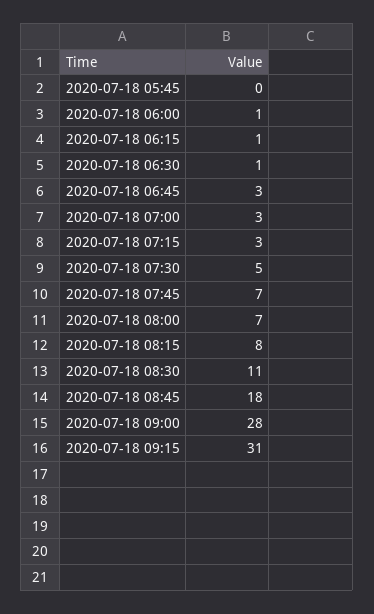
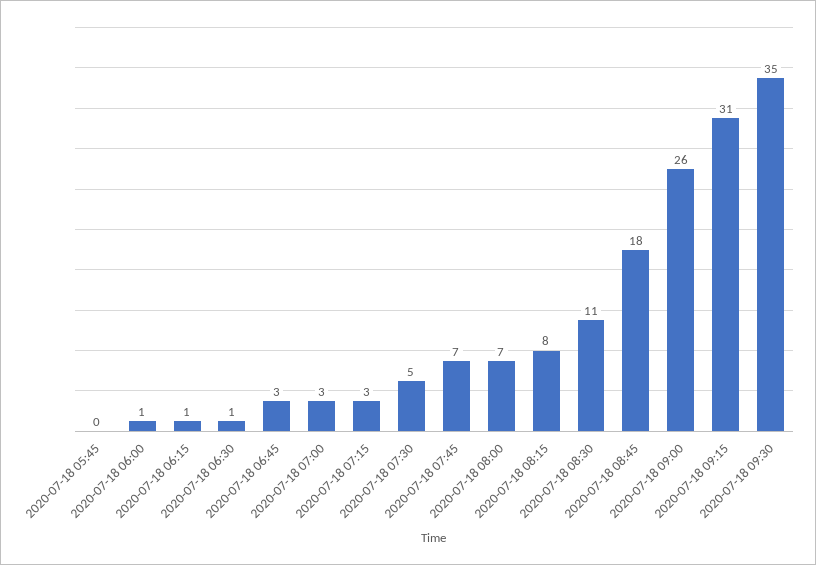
2020-07-18 09:00: 28 -> 26
2020-07-18 09:30: none -> 35

